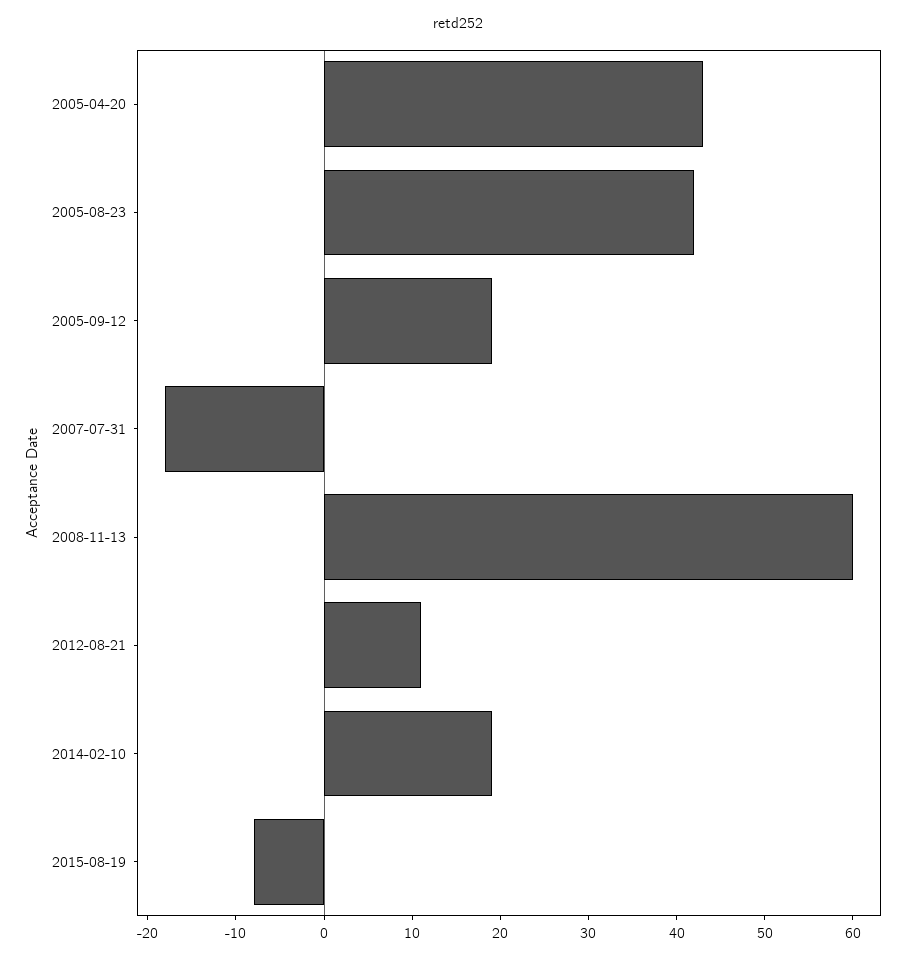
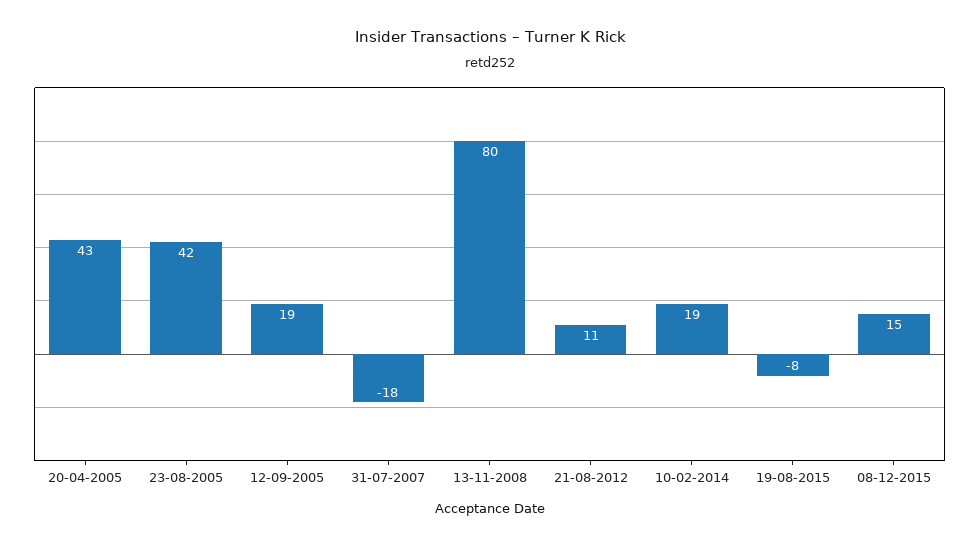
2008-11-13: 60 -> 80
08-12-2015: none -> 15

